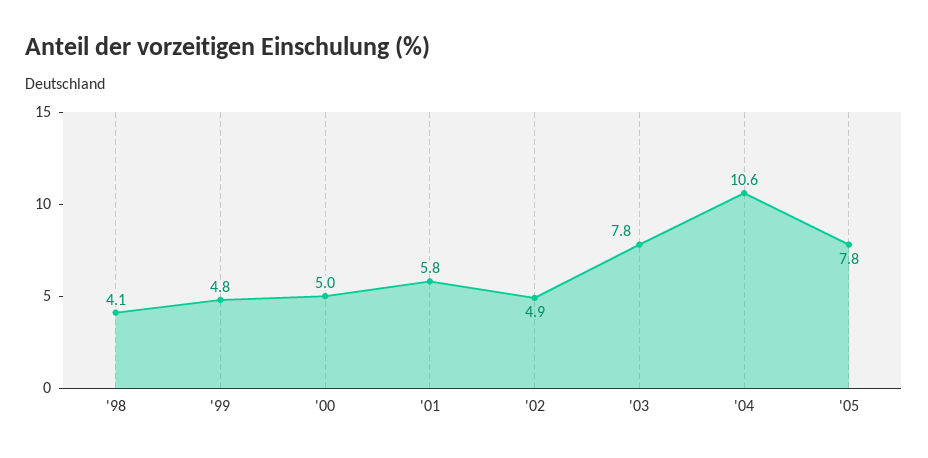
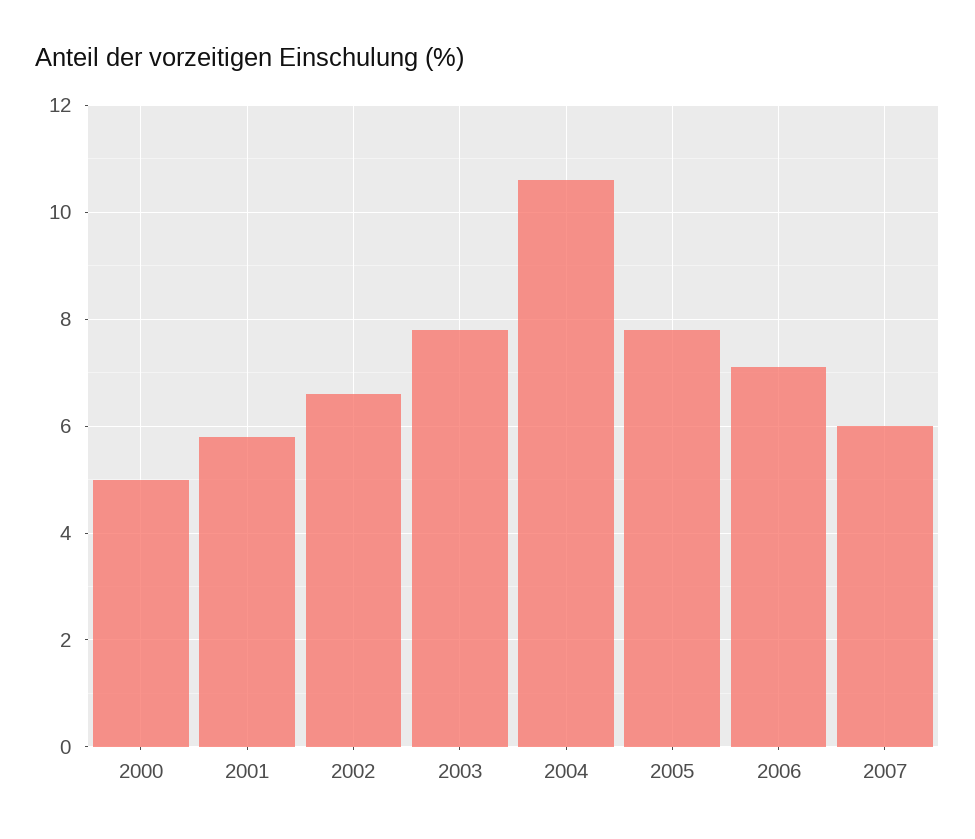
'98: 4.1 -> none
'99: 4.8 -> none
'02: 4.9 -> 6.5
2006: none -> 7
2007: none -> 6

